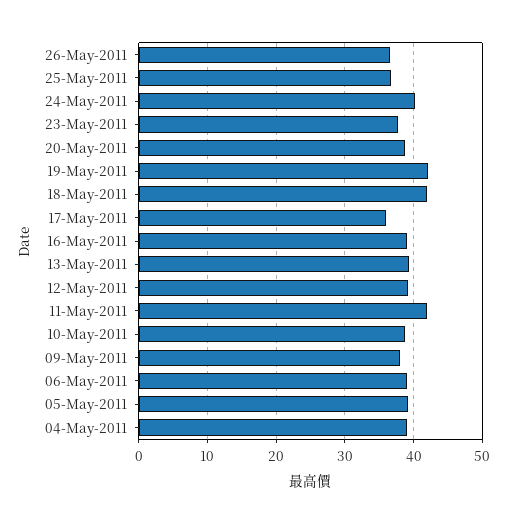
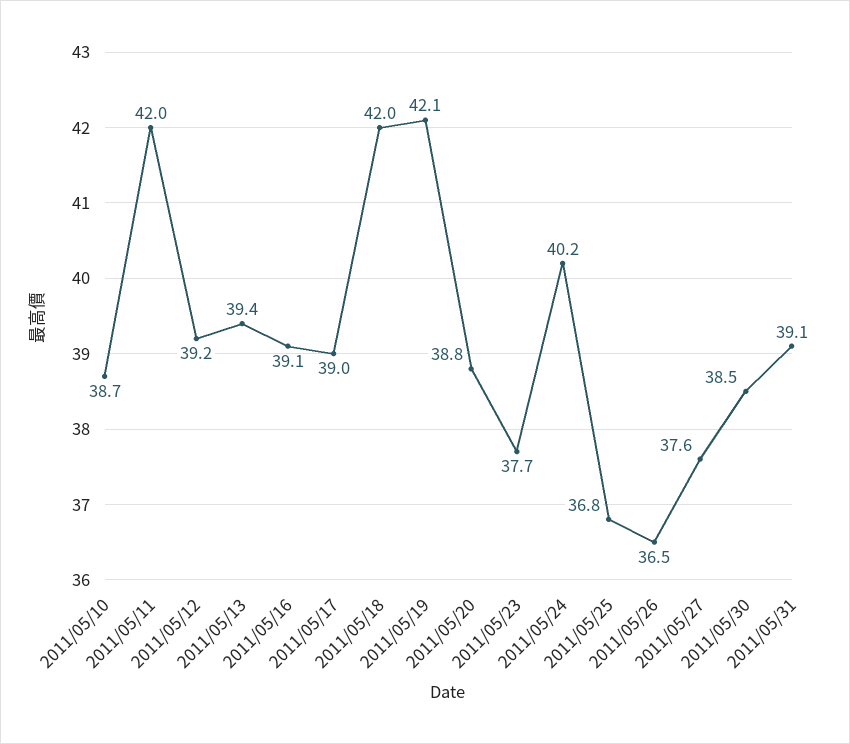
17-May-2011: 36 -> 39
09-May-2011: 38 -> none
06-May-2011: 39 -> none
05-May-2011: 39 -> none
04-May-2011: 39 -> none
2011/05/27: none -> 37.6
2011/05/30: none -> 38.5
2011/05/31: none -> 39.1

